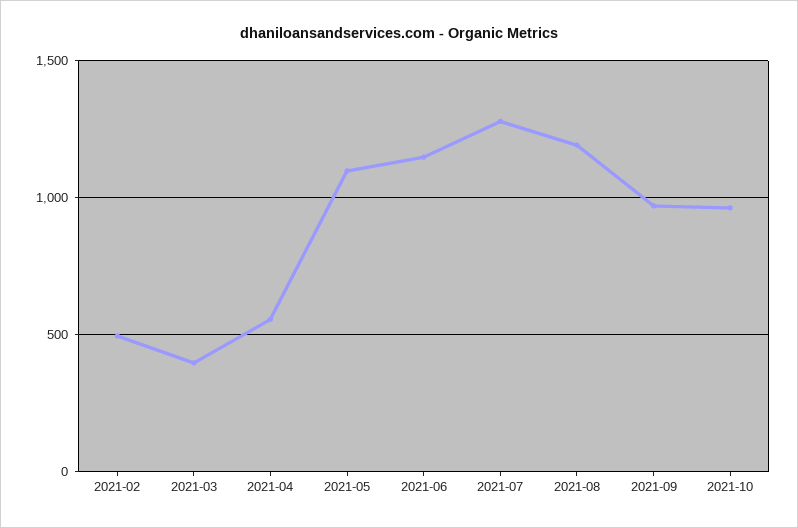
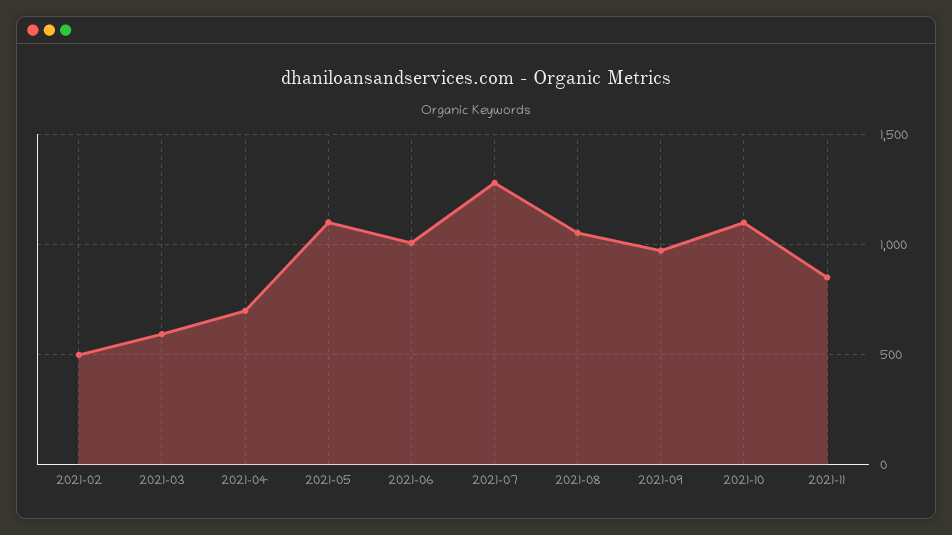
2021-03: 400 -> 600
2021-04: 550 -> 700
2021-06: 1150 -> 1000
2021-08: 1200 -> 1050
2021-10: 950 -> 1100
2021-11: none -> 850

